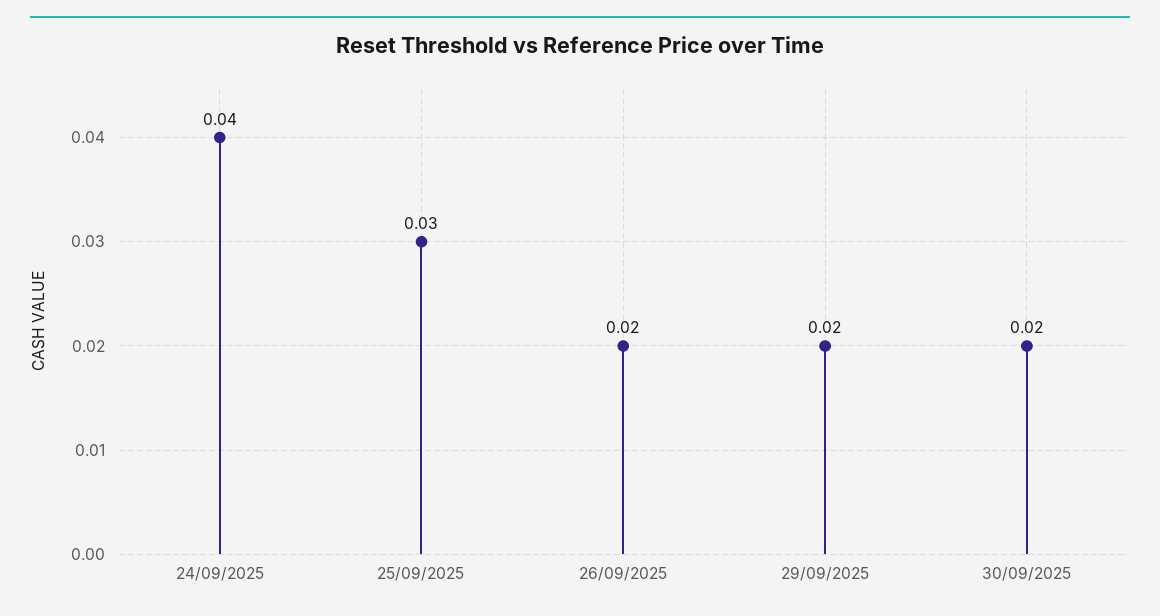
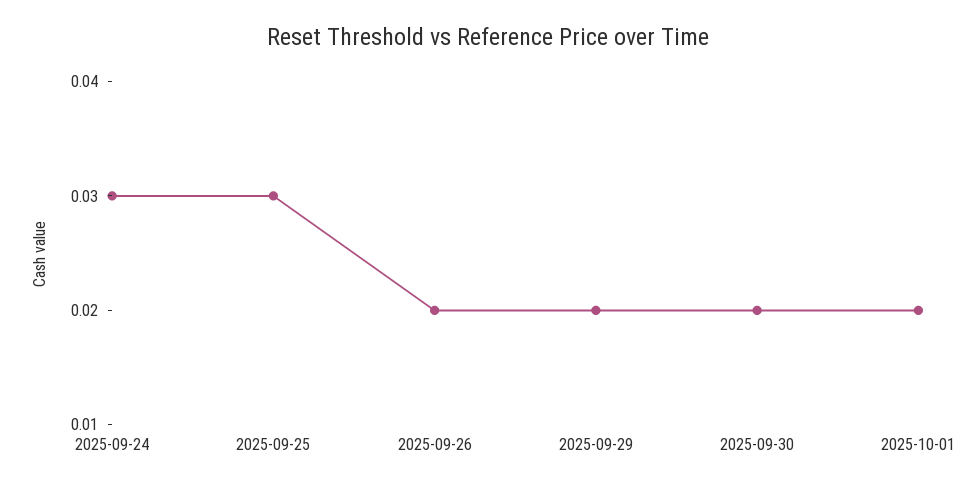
24/09/2025: 0.04 -> 0.03
2025-10-01: none -> 0.02

